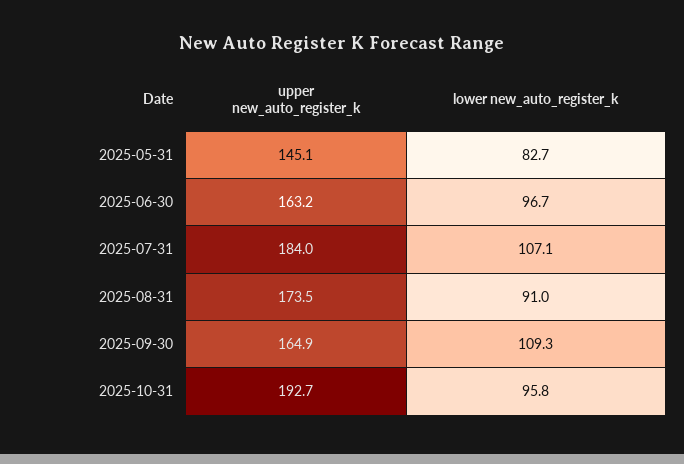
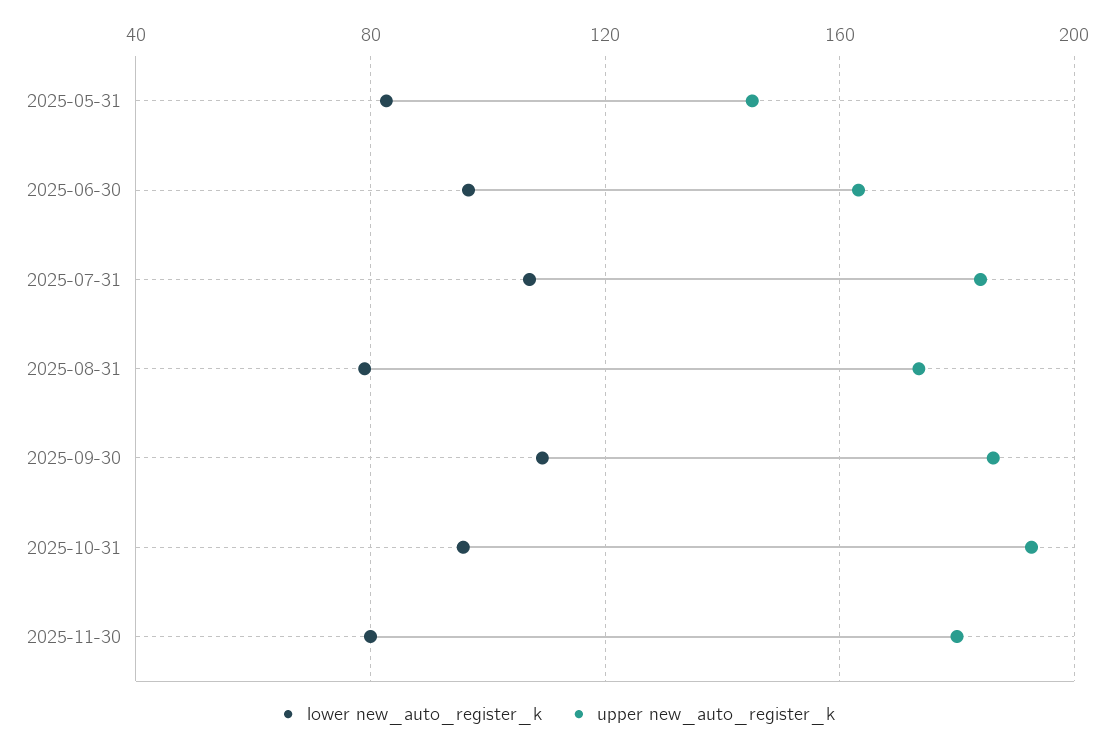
lower new_auto_register_k, 2025-08-31: 91 -> 80
upper new_auto_register_k, 2025-09-30: 164.9 -> 185
lower new_auto_register_k, 2025-11-30: none -> 80
upper new_auto_register_k, 2025-11-30: none -> 180

